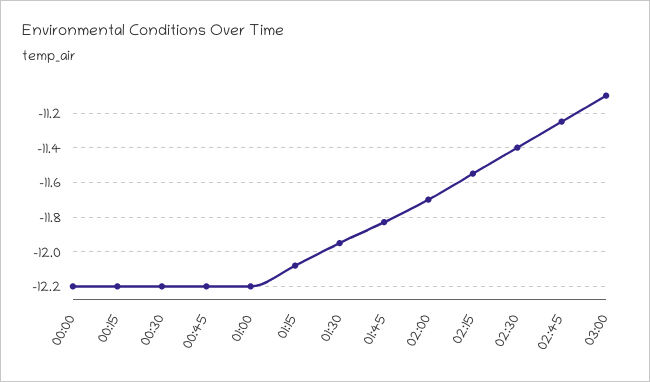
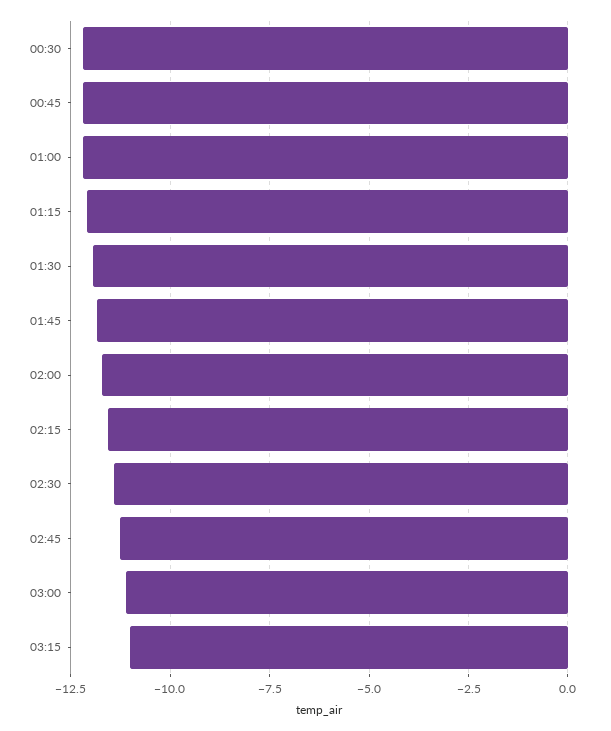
00:00: -12.2 -> none
00:15: -12.2 -> none
03:15: none -> -11

